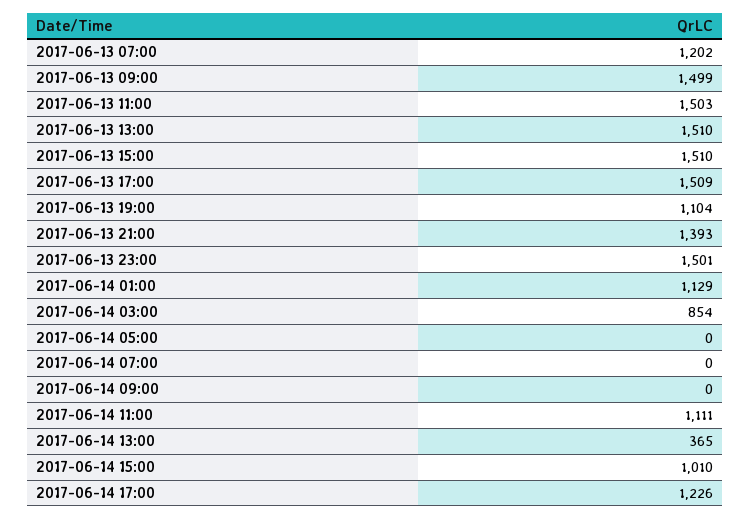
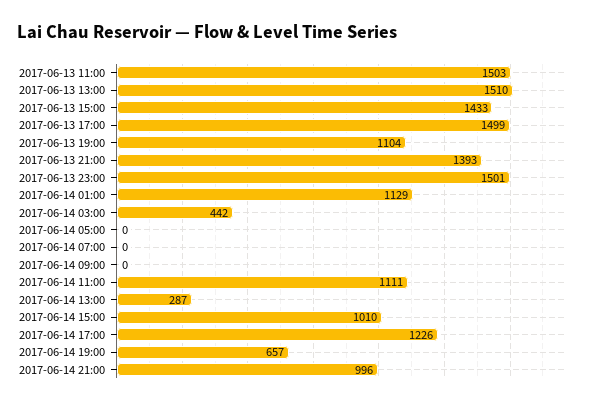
2017-06-13 07:00: 1202 -> none
2017-06-13 09:00: 1499 -> none
2017-06-13 15:00: 1510 -> 1433
2017-06-13 17:00: 1509 -> 1499
2017-06-14 03:00: 854 -> 442
2017-06-14 13:00: 365 -> 287
2017-06-14 19:00: none -> 657
2017-06-14 21:00: none -> 996

